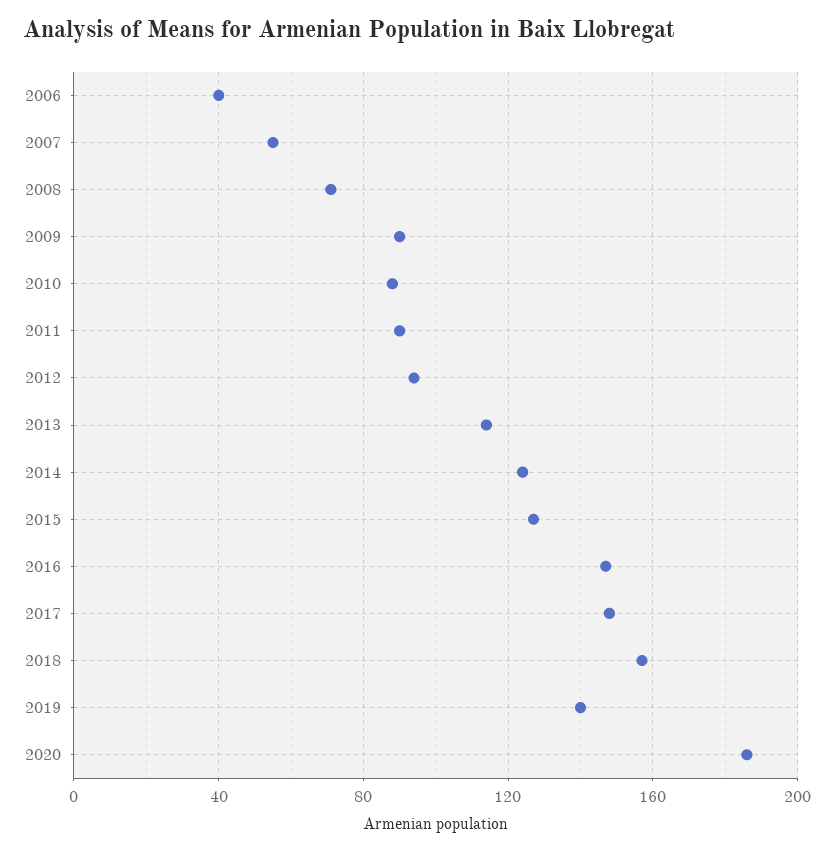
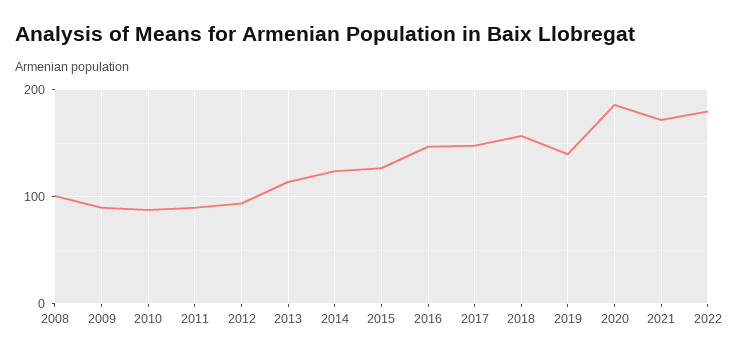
2006: 40 -> none
2007: 55 -> none
2008: 70 -> 100
2021: none -> 170
2022: none -> 180

